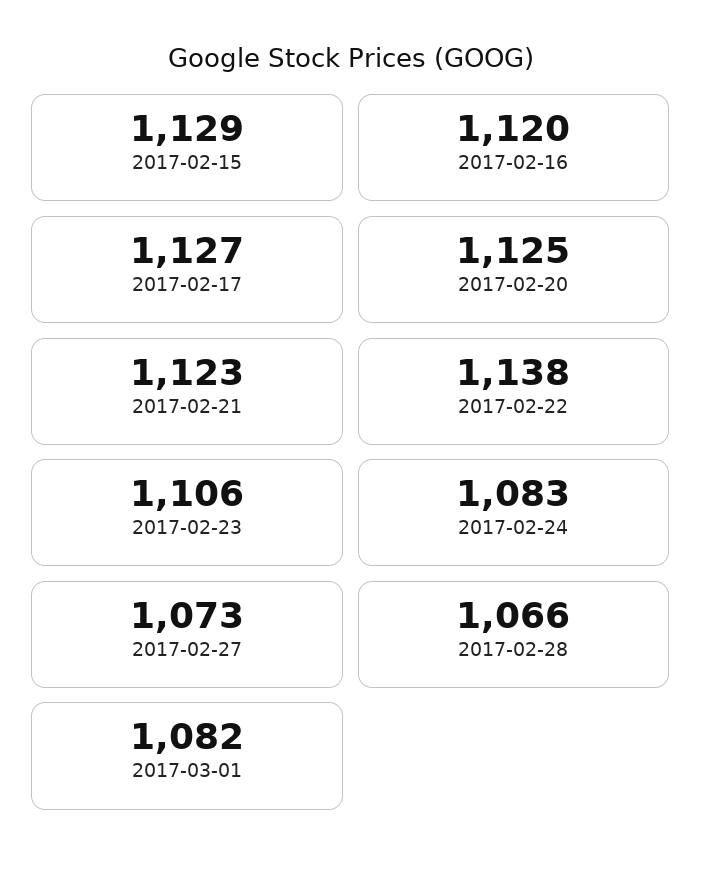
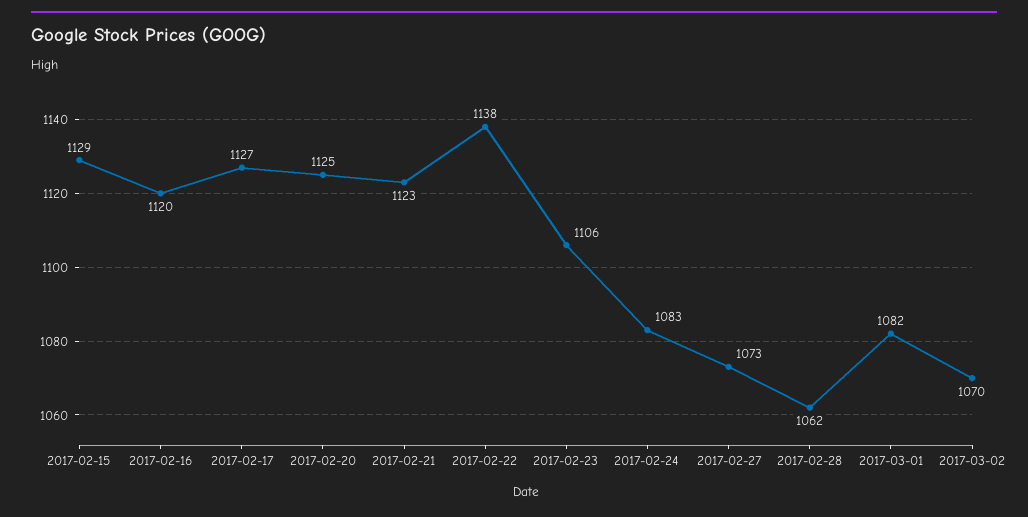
2017-02-28: 1066 -> 1062
2017-03-02: none -> 1070

